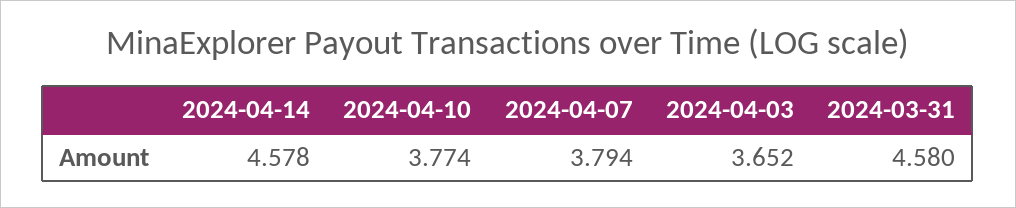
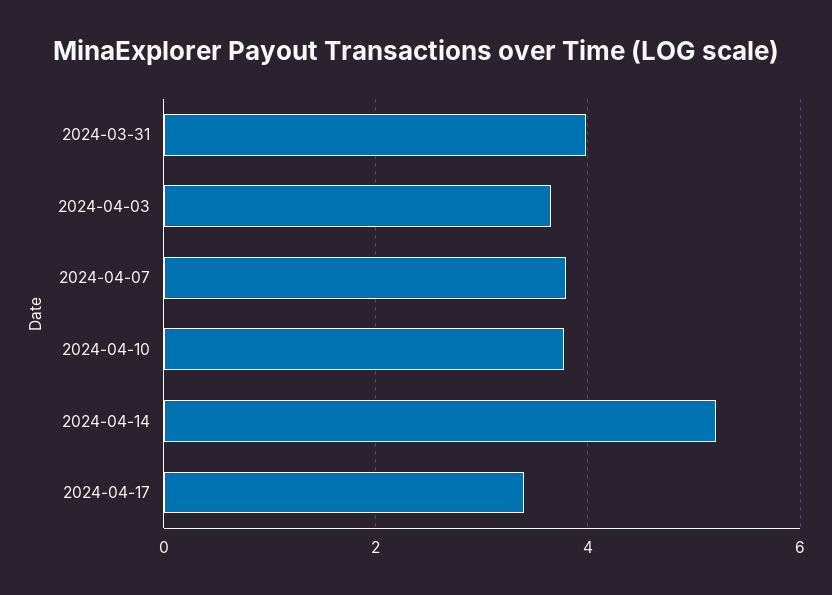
2024-04-14: 4.578 -> 5.2
2024-03-31: 4.58 -> 4
2024-04-17: none -> 3.4

